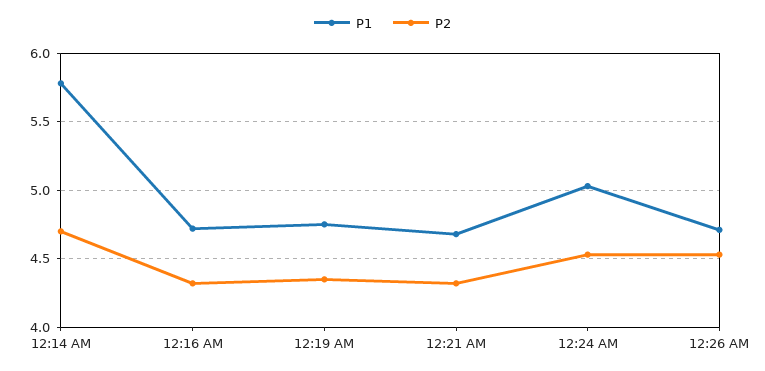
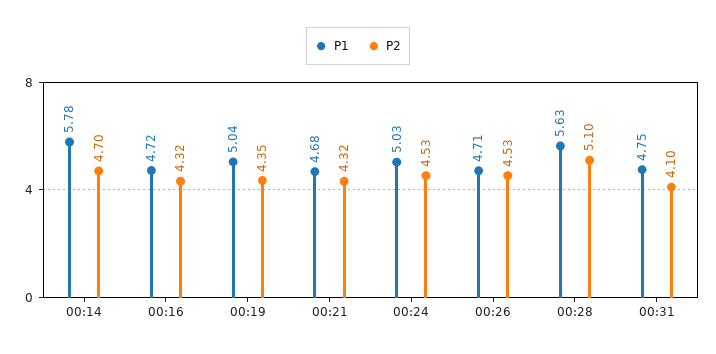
P1, 12:19 AM: 4.75 -> 5.04
P1, 00:28: none -> 5.63
P2, 00:28: none -> 5.1
P1, 00:31: none -> 4.75
P2, 00:31: none -> 4.1

